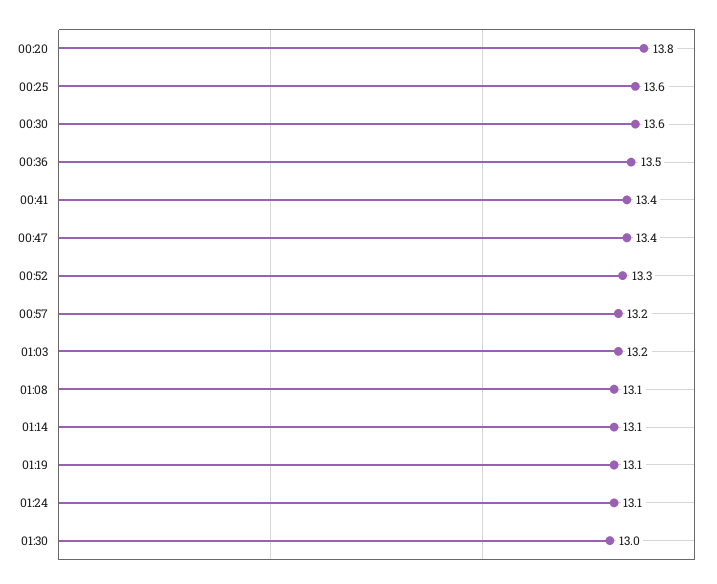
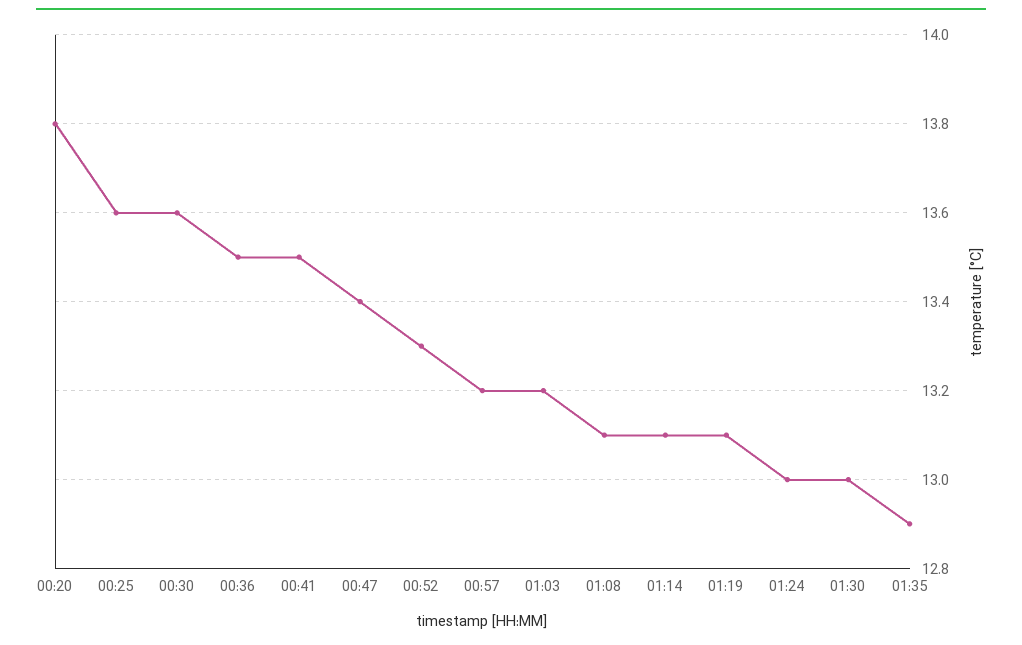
00:41: 13.4 -> 13.5
01:24: 13.1 -> 13
01:35: none -> 12.9

